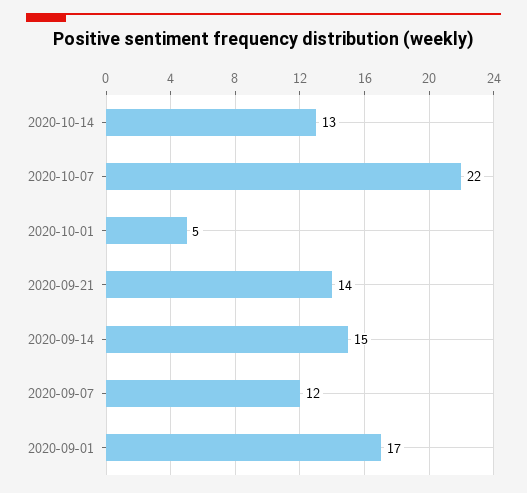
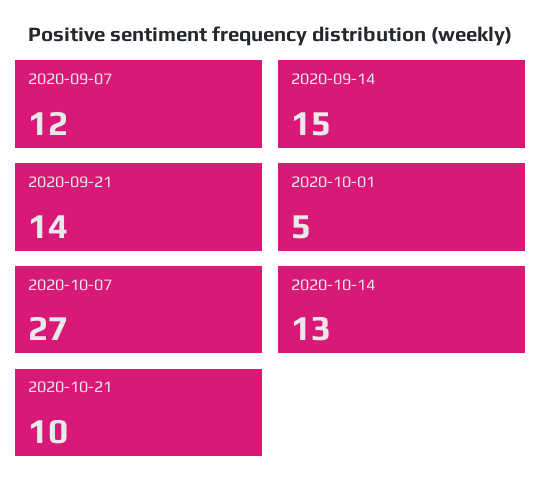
2020-10-07: 22 -> 27
2020-09-01: 17 -> none
2020-10-21: none -> 10

